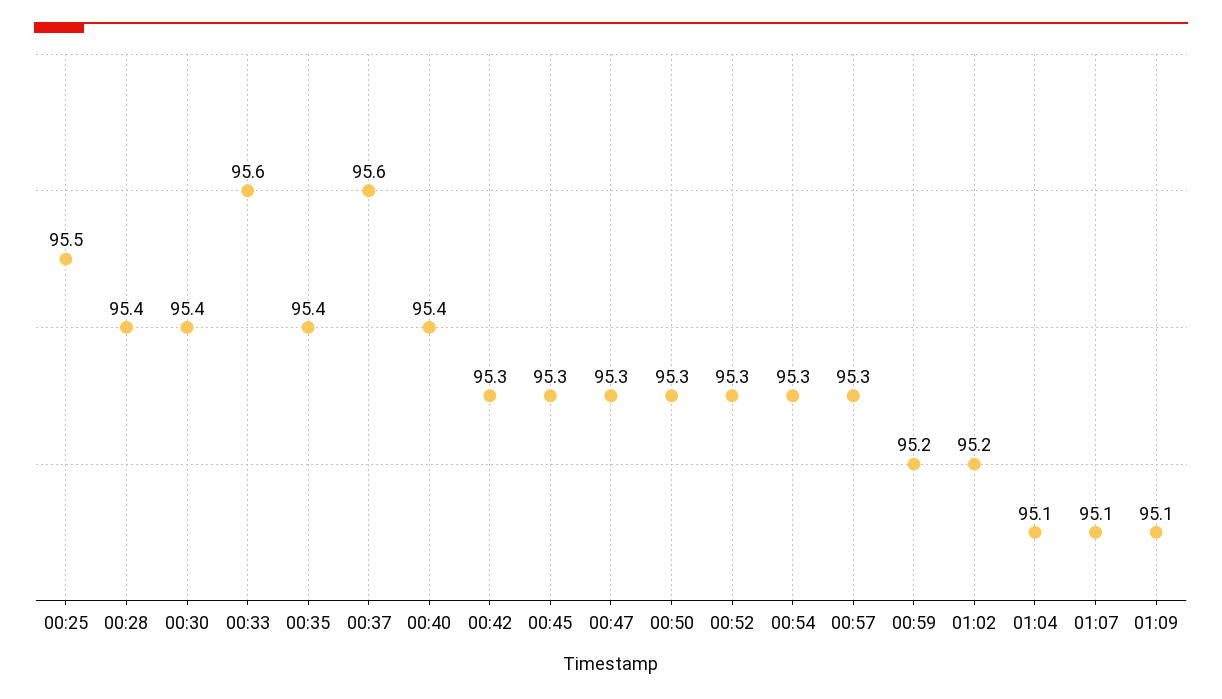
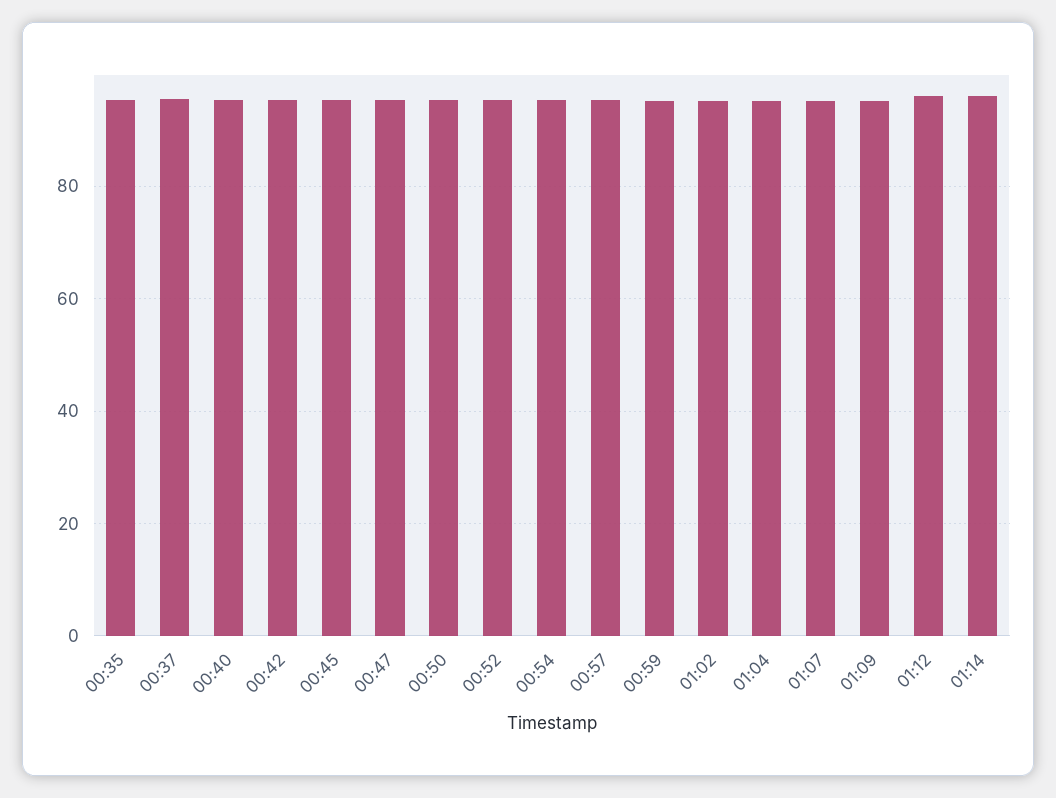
00:25: 95.5 -> none
00:28: 95.4 -> none
00:30: 95.4 -> none
00:33: 95.6 -> none
01:12: none -> 96
01:14: none -> 96

